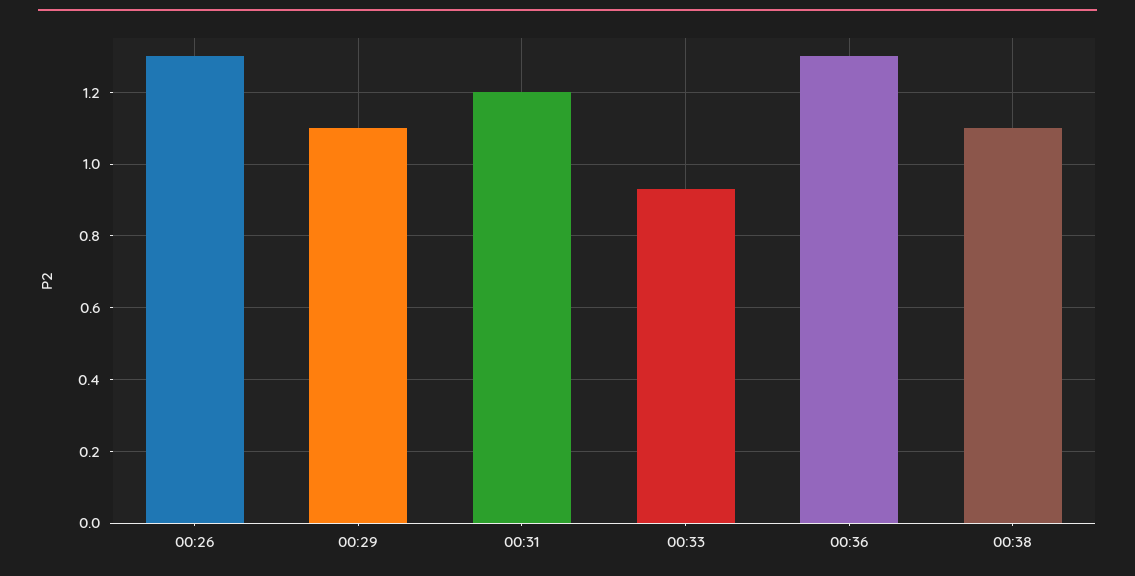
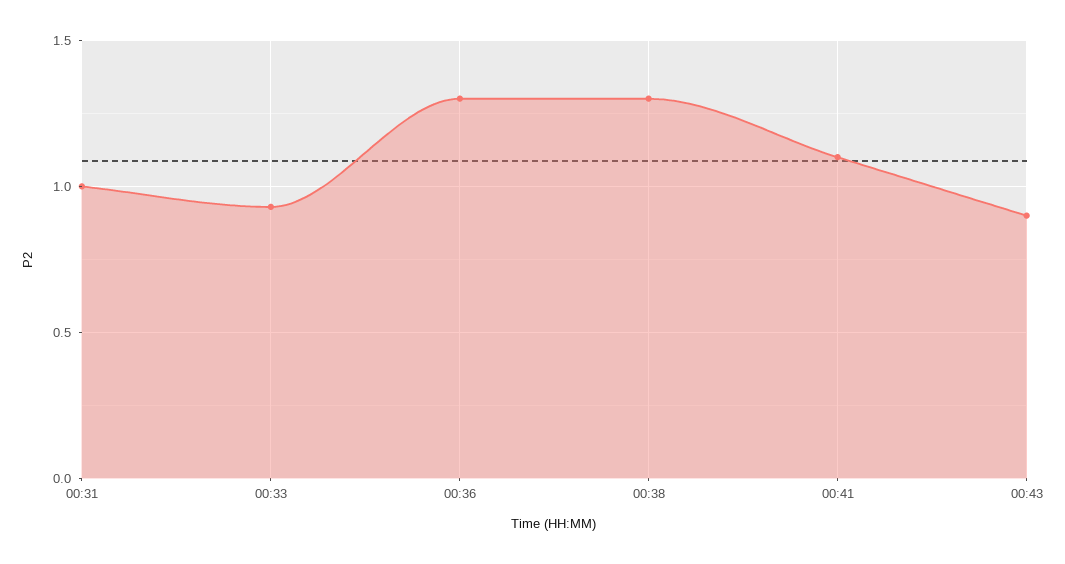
00:26: 1.3 -> none
00:29: 1.1 -> none
00:31: 1.2 -> 1
00:38: 1.1 -> 1.3
00:41: none -> 1.1
00:43: none -> 0.9

